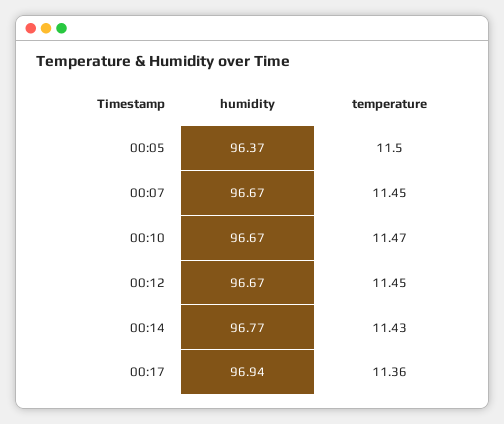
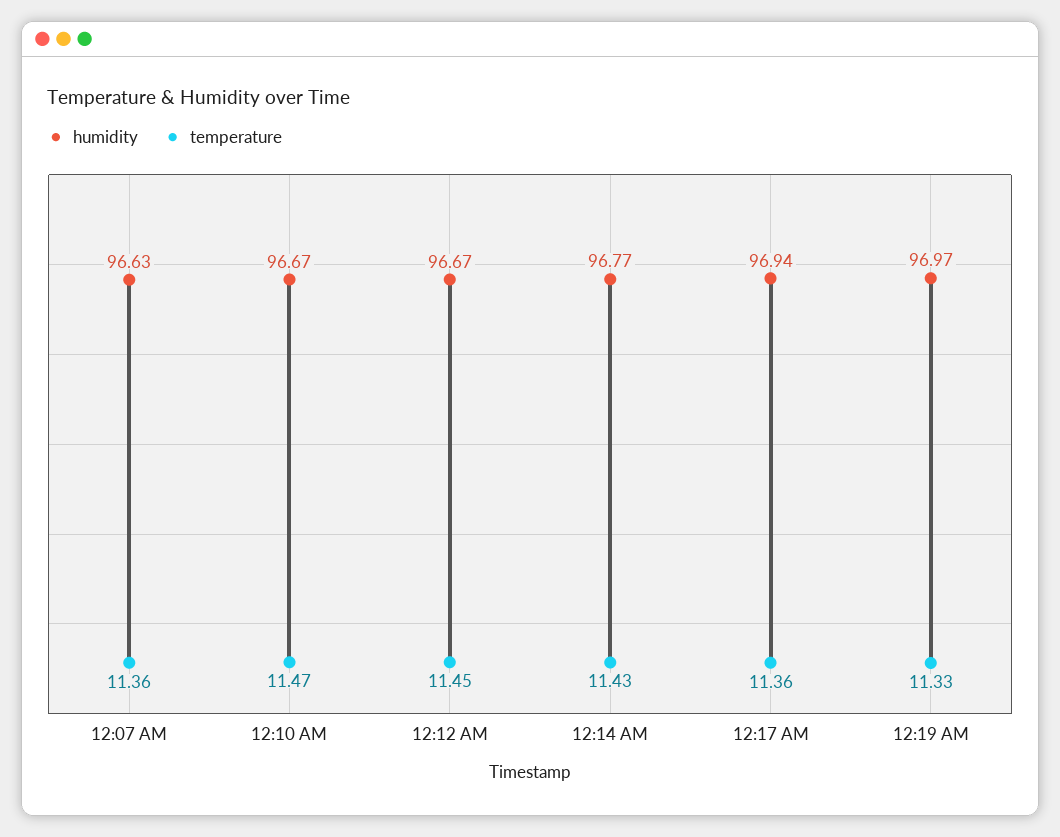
humidity, 00:05: 96.37 -> none
temperature, 00:05: 11.5 -> none
humidity, 00:07: 96.67 -> 96.63
temperature, 00:07: 11.45 -> 11.36
humidity, 12:19 AM: none -> 96.97
temperature, 12:19 AM: none -> 11.33

